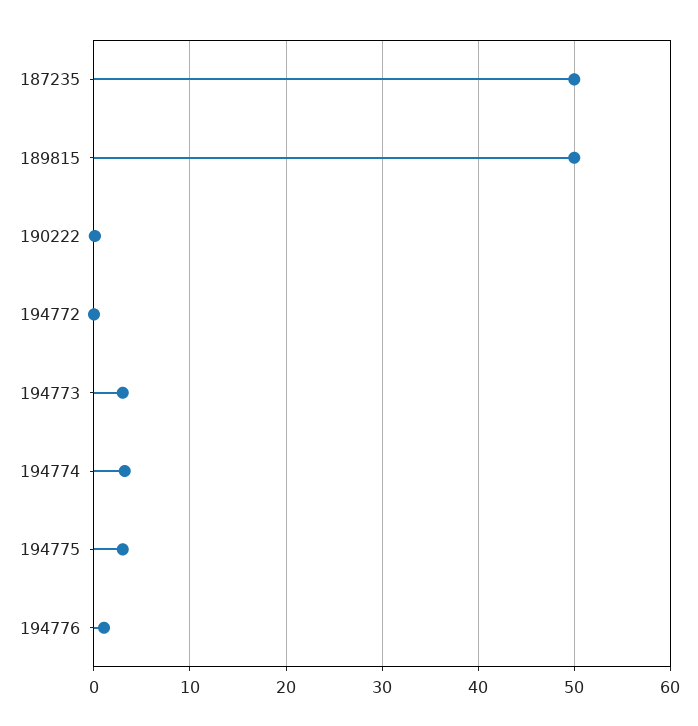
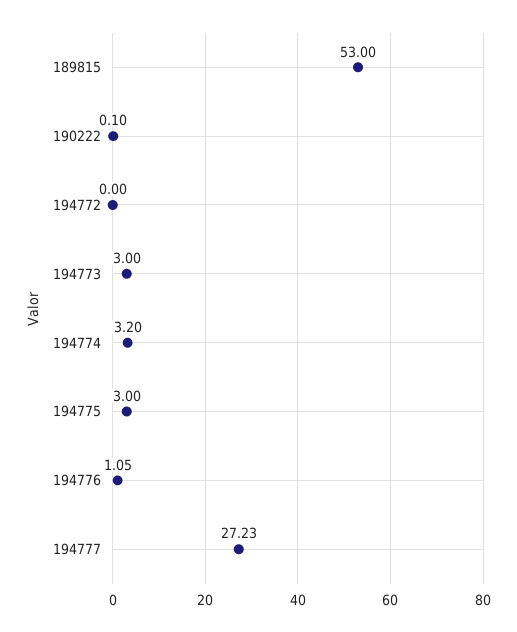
187235: 50 -> none
189815: 50 -> 53
194777: none -> 27.23

